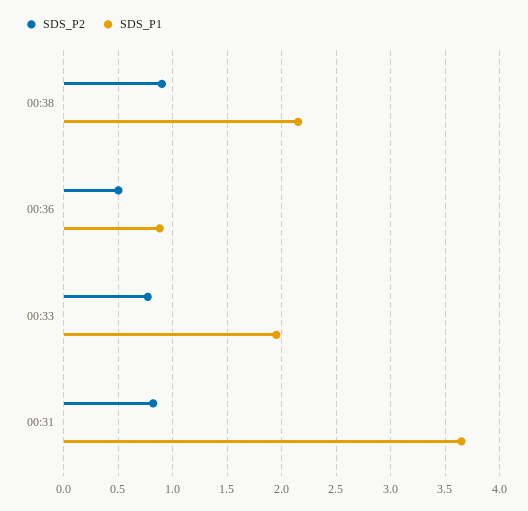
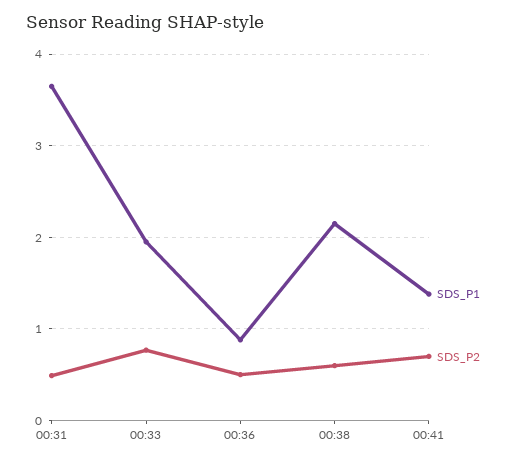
SDS_P2, 00:38: 0.9 -> 0.6
SDS_P2, 00:31: 0.8 -> 0.5
SDS_P1, 00:41: none -> 1.4
SDS_P2, 00:41: none -> 0.7

